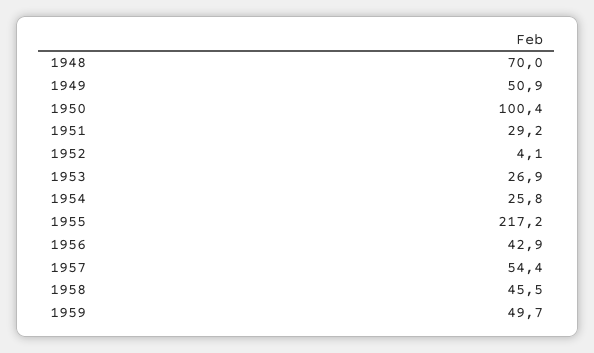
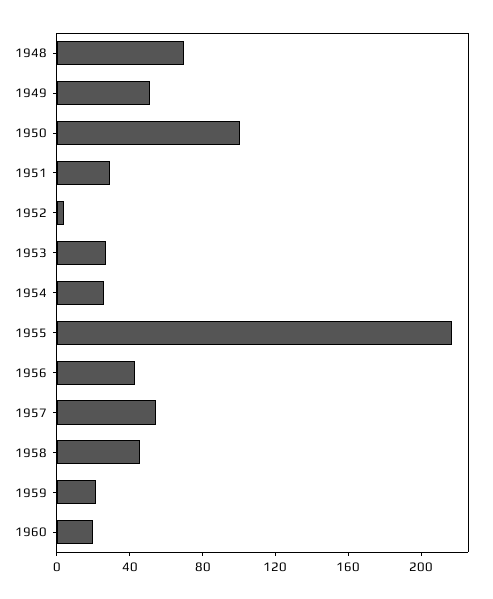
1959: 49.7 -> 20
1960: none -> 20

